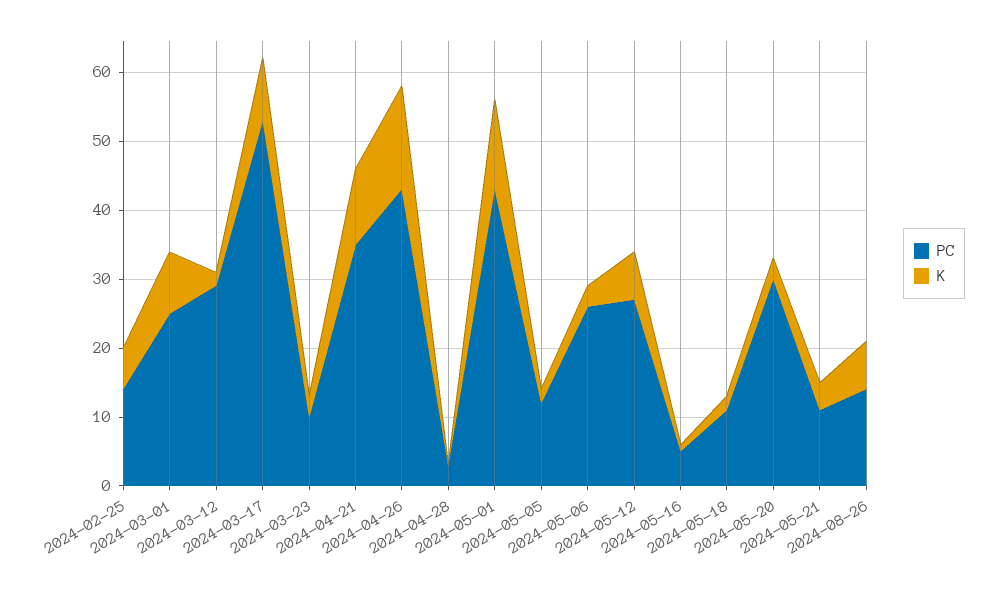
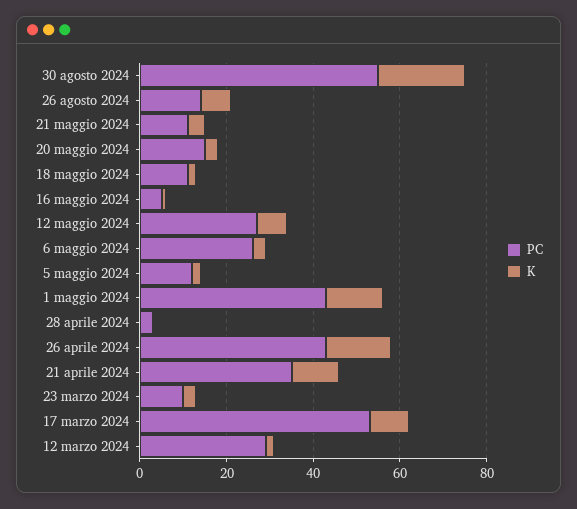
PC, 2024-02-25: 15 -> none
K, 2024-02-25: 5 -> none
PC, 2024-03-01: 25 -> none
K, 2024-03-01: 10 -> none
PC, 2024-05-20: 30 -> 15
PC, 30 agosto 2024: none -> 55
K, 30 agosto 2024: none -> 20

